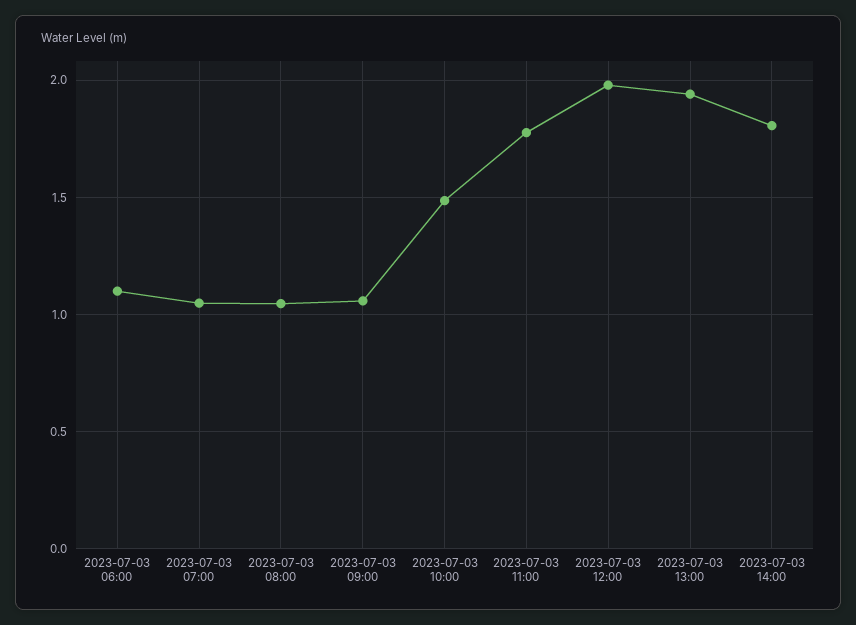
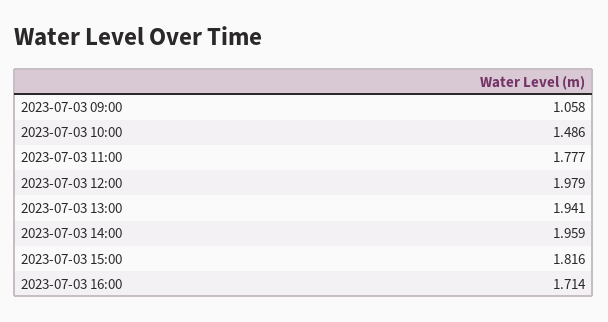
2023-07-03 06:00: 1.1 -> none
2023-07-03 07:00: 1.05 -> none
2023-07-03 08:00: 1.05 -> none
2023-07-03 14:00: 1.8 -> 1.959
2023-07-03 15:00: none -> 1.816
2023-07-03 16:00: none -> 1.714

